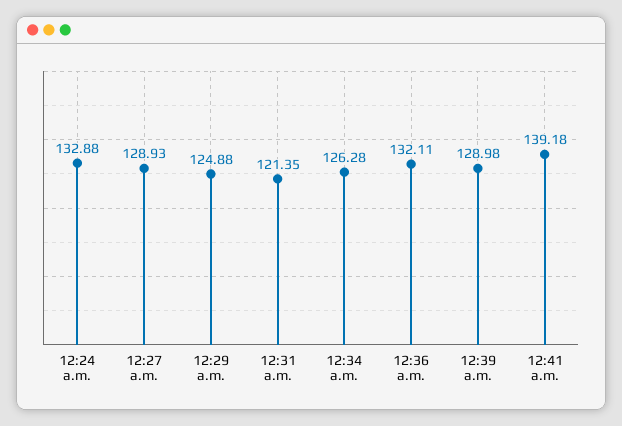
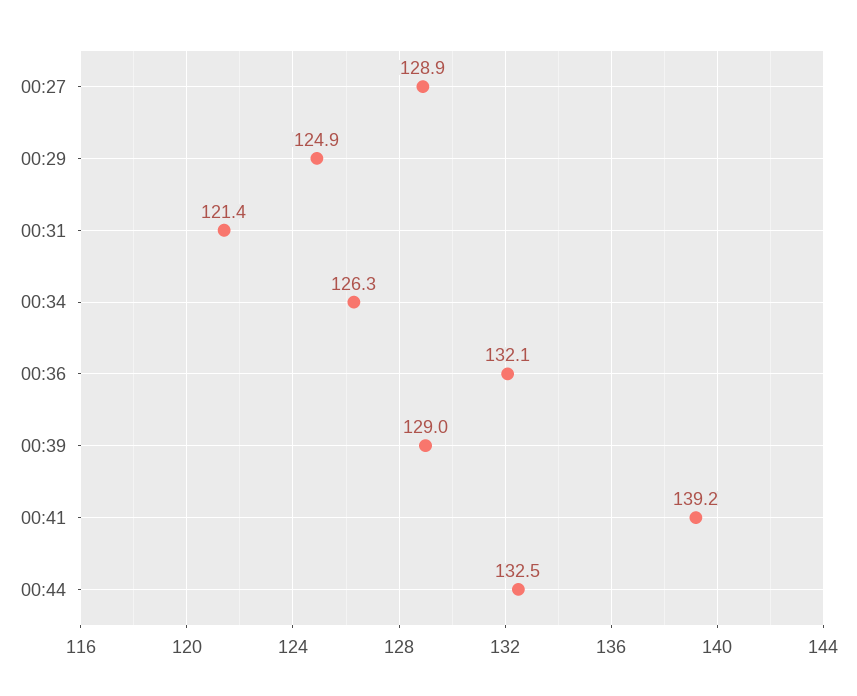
12:24 a.m.: 132.88 -> none
00:44: none -> 132.5

